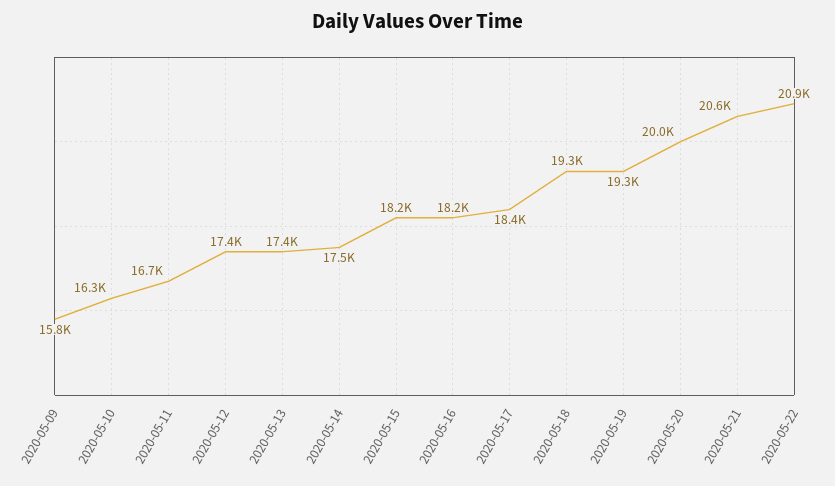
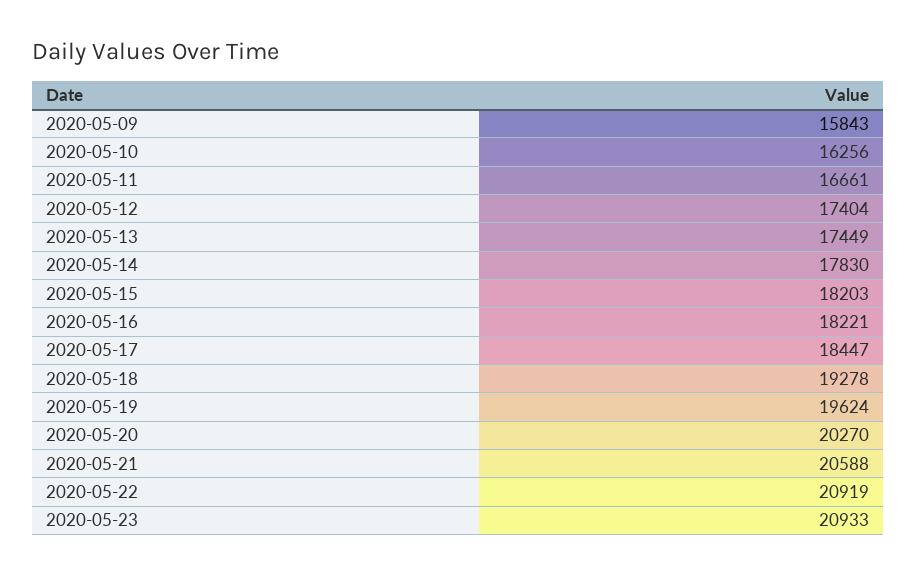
2020-05-14: 17500 -> 17830
2020-05-19: 19300 -> 19624
2020-05-20: 20000 -> 20270
2020-05-23: none -> 20933

